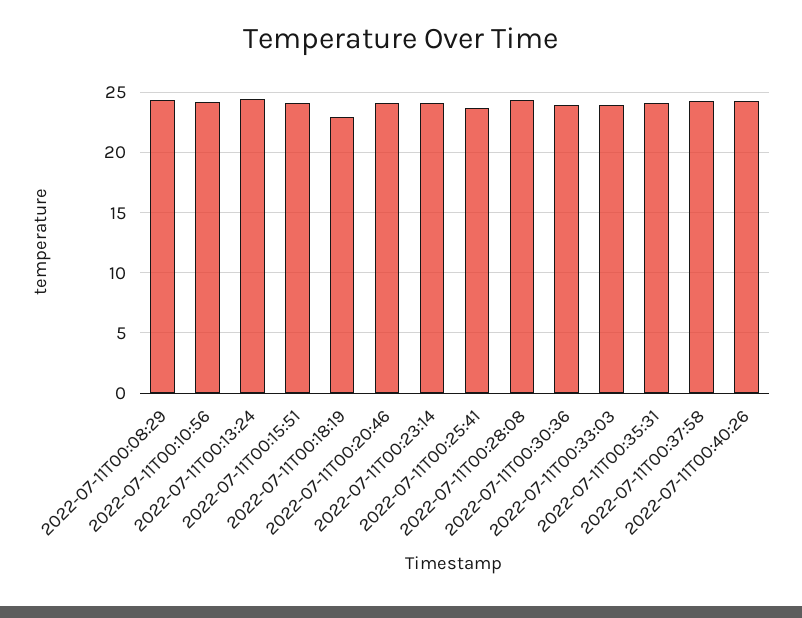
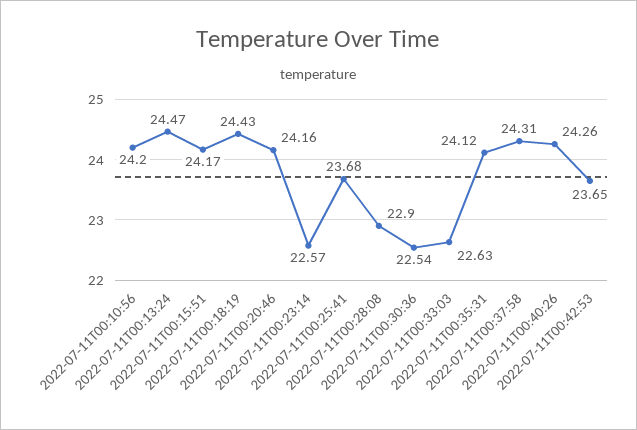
2022-07-11T00:08:29: 24.5 -> none
2022-07-11T00:18:19: 23 -> 24.43
2022-07-11T00:23:14: 24 -> 22.57
2022-07-11T00:28:08: 24.5 -> 22.9
2022-07-11T00:30:36: 24 -> 22.54
2022-07-11T00:33:03: 24 -> 22.63
2022-07-11T00:42:53: none -> 23.65

